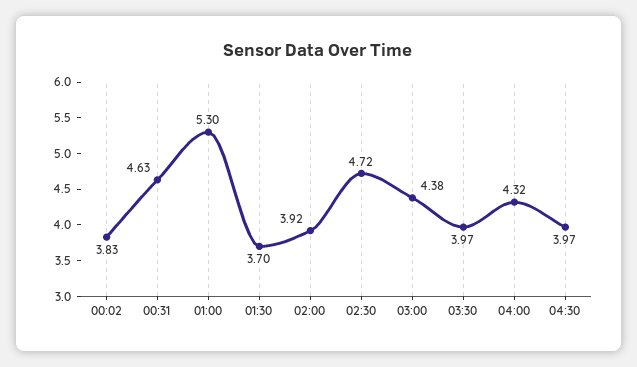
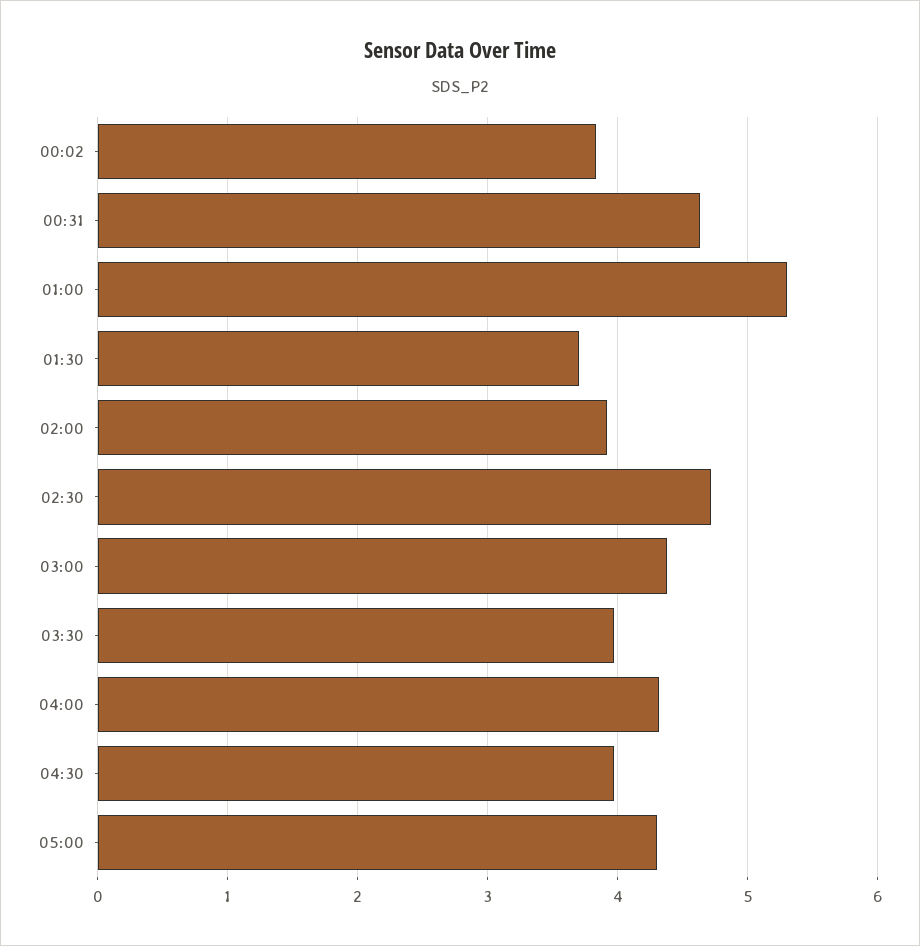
05:00: none -> 4.3

